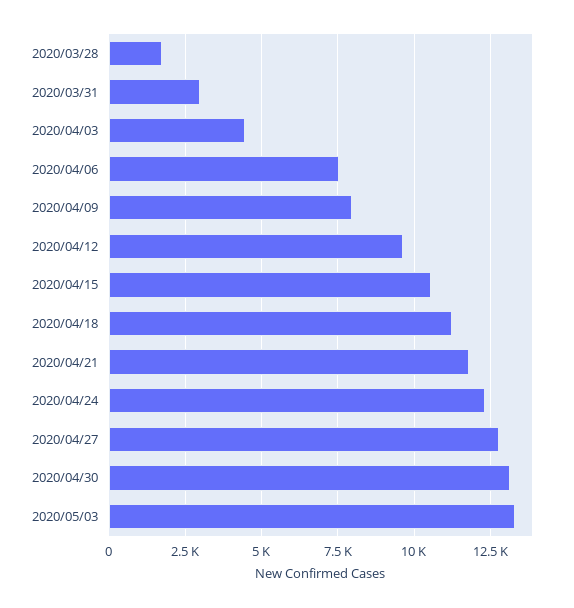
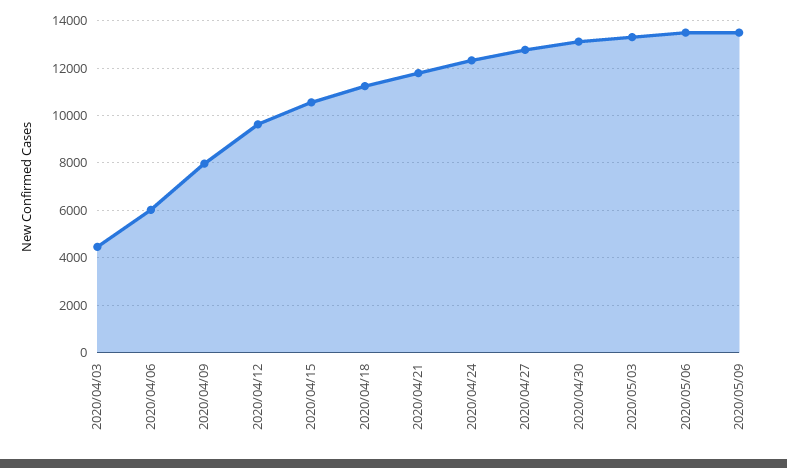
2020/03/28: 1750 -> none
2020/03/31: 3000 -> none
2020/04/06: 7500 -> 6000
2020/05/06: none -> 13500
2020/05/09: none -> 13500

